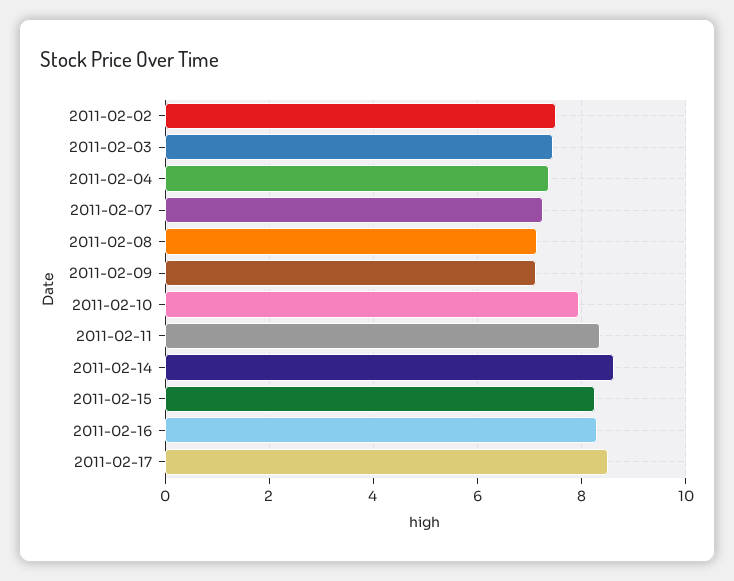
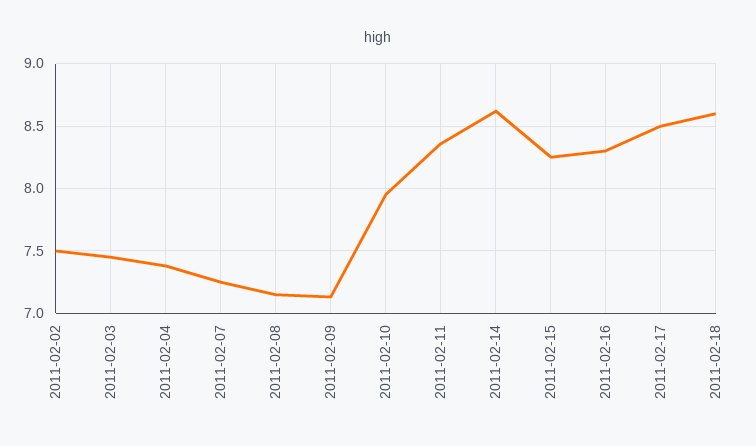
2011-02-18: none -> 8.6

